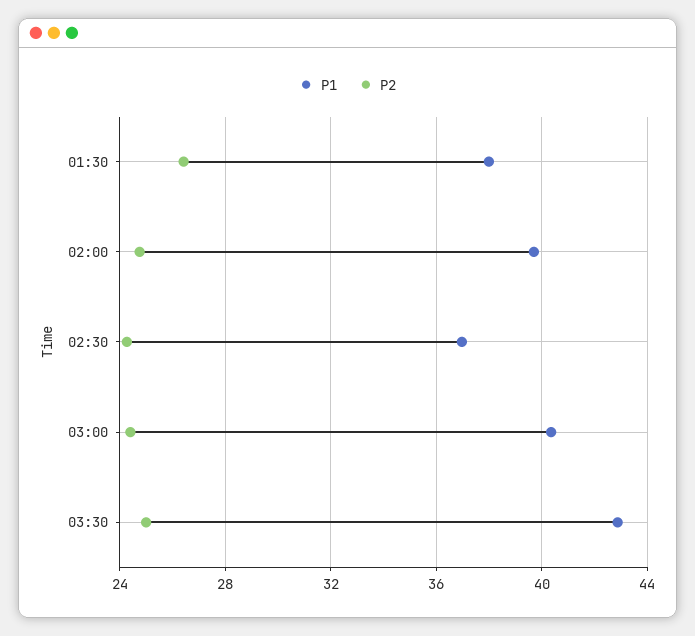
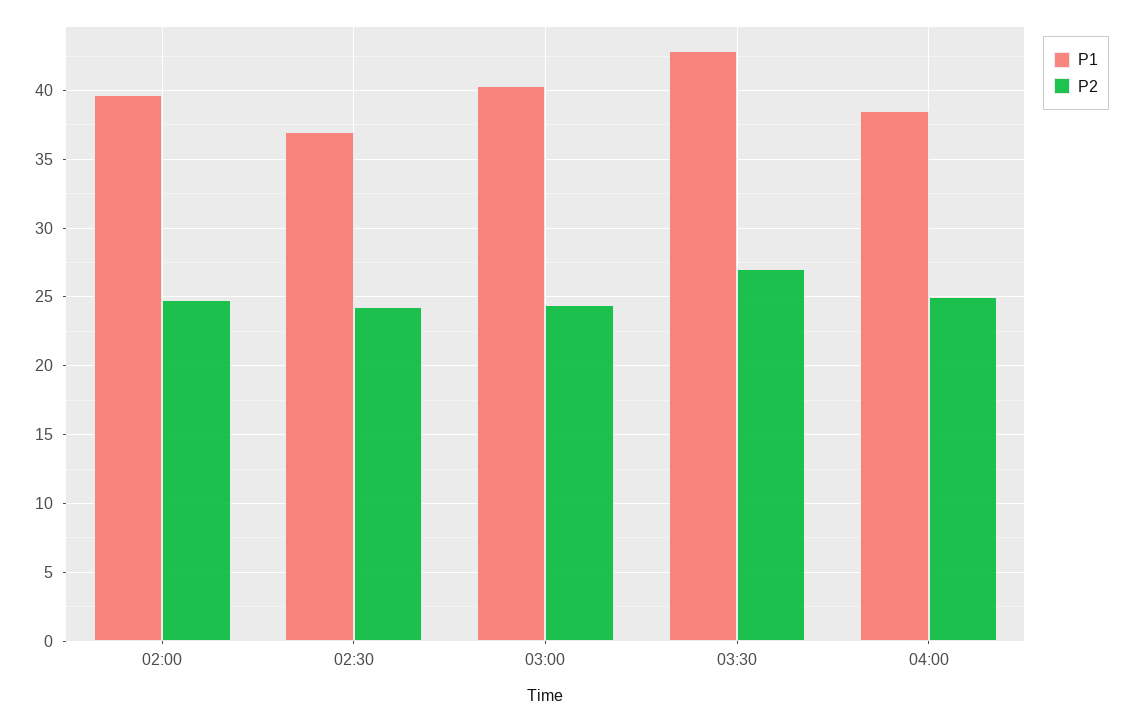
P1, 01:30: 38 -> none
P2, 01:30: 26.5 -> none
P2, 03:30: 25 -> 27
P1, 04:00: none -> 38.5
P2, 04:00: none -> 25

